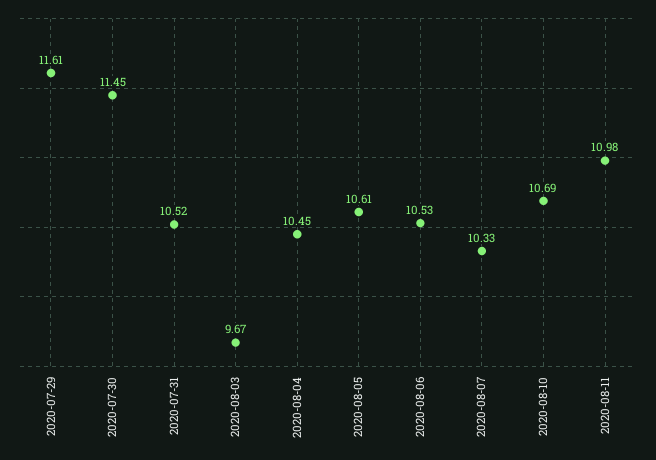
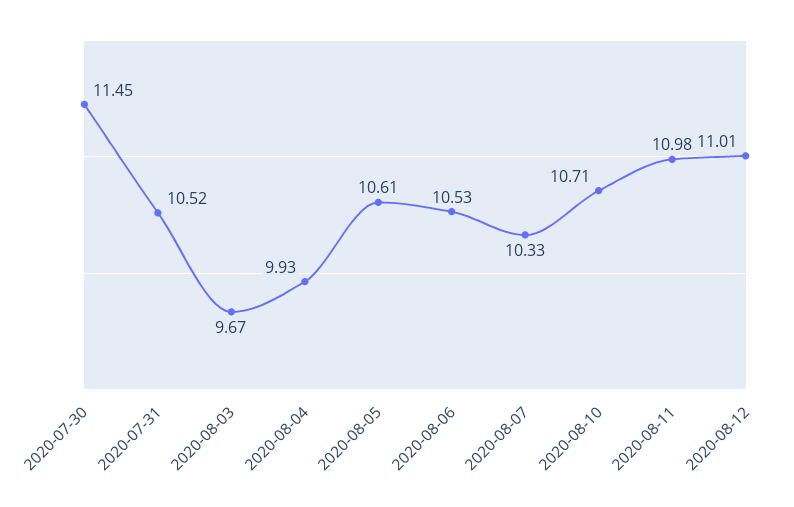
2020-07-29: 11.61 -> none
2020-08-04: 10.45 -> 9.93
2020-08-10: 10.69 -> 10.71
2020-08-12: none -> 11.01

